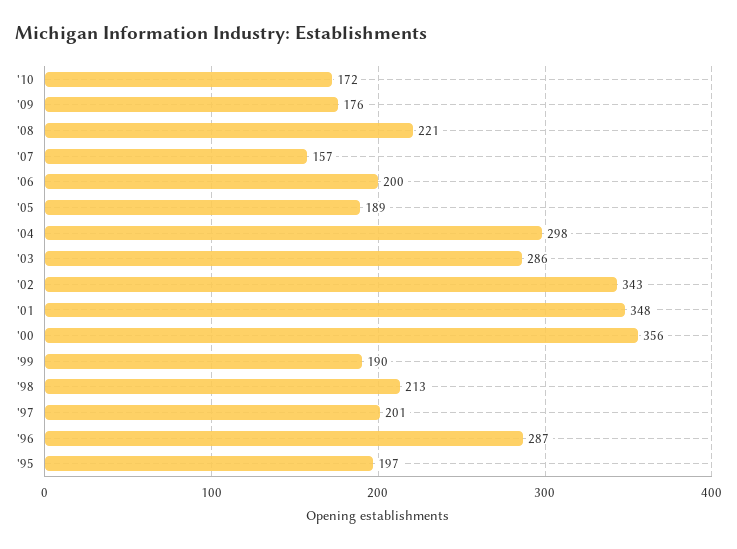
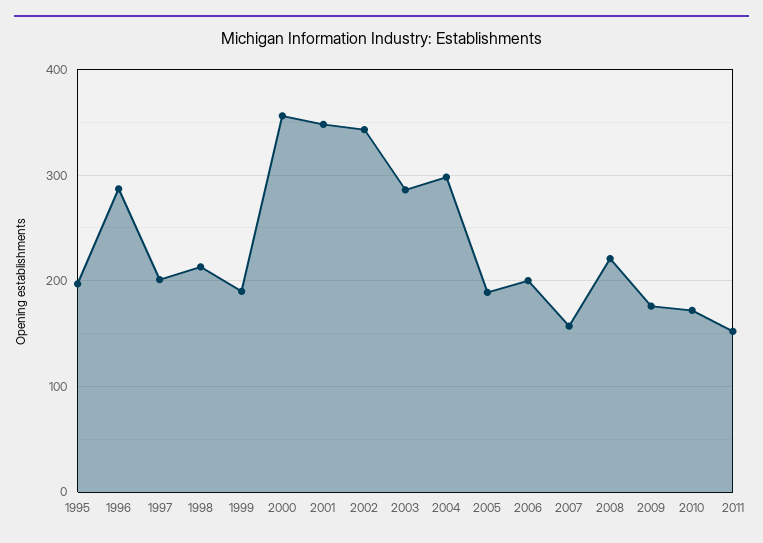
2011: none -> 150

